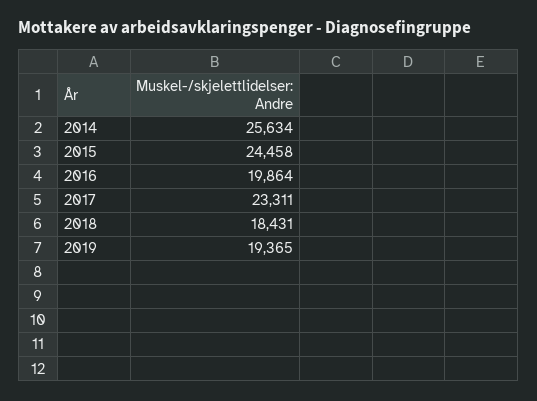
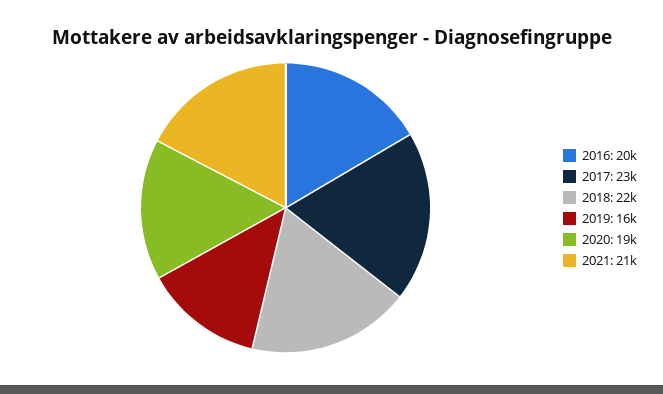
2014: 25634 -> none
2015: 24458 -> none
2018: 18431 -> 22000
2019: 19365 -> 16000
2020: none -> 19000
2021: none -> 21000

